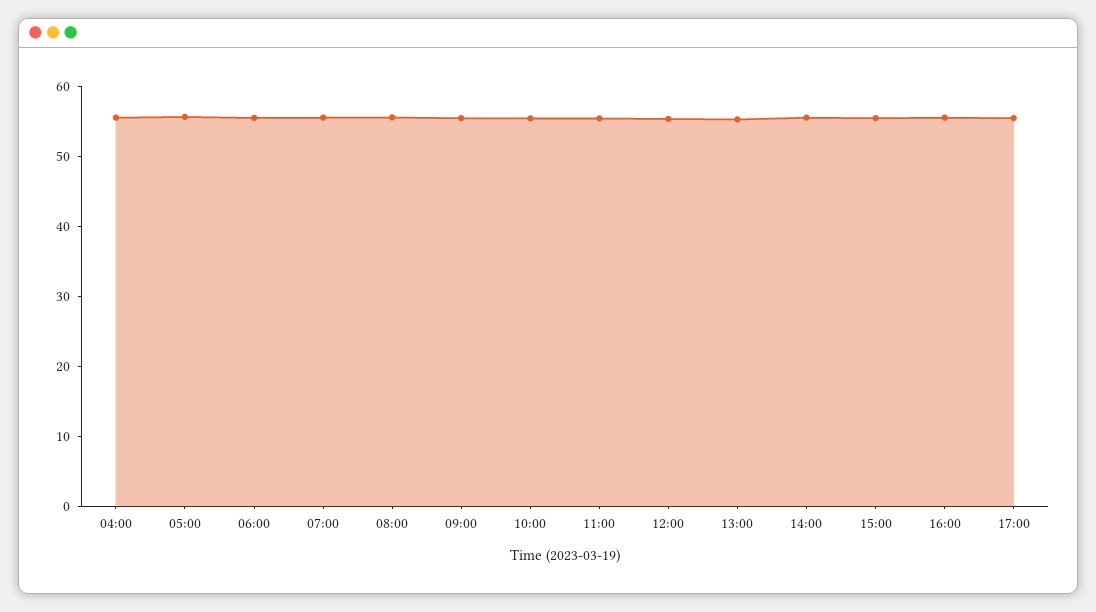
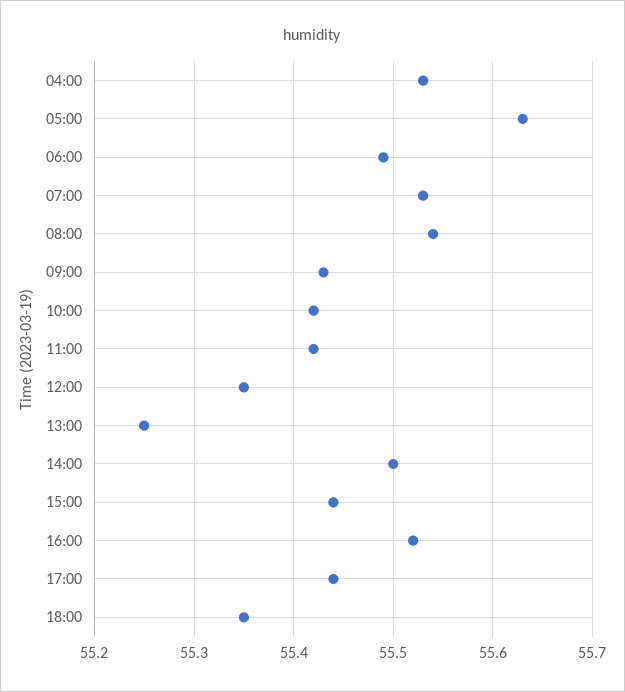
18:00: none -> 55.35

